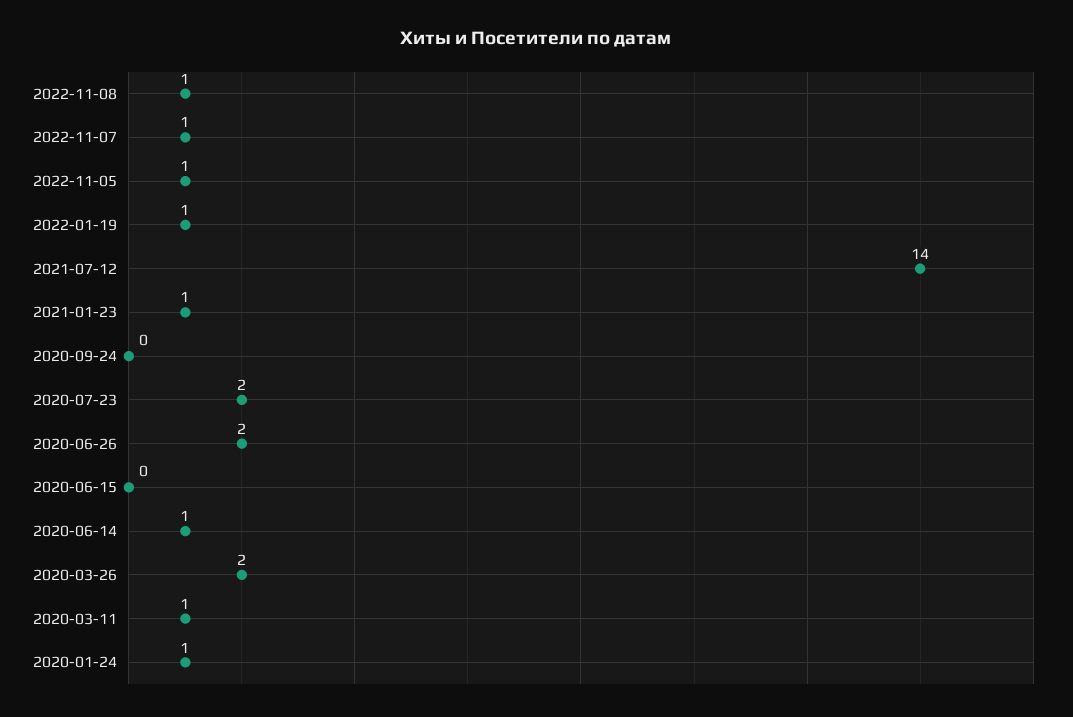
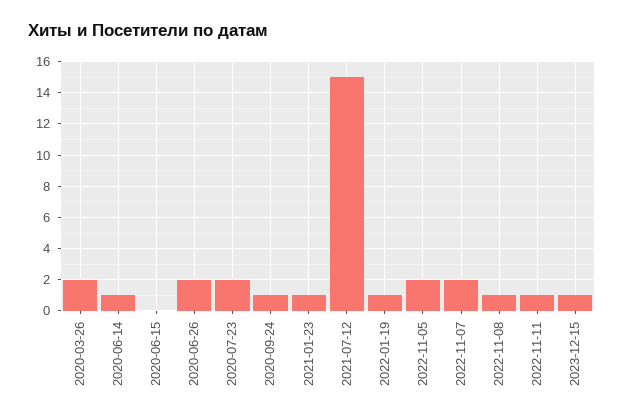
2022-11-07: 1 -> 2
2022-11-05: 1 -> 2
2021-07-12: 14 -> 15
2020-09-24: 0 -> 1
2020-03-11: 1 -> none
2020-01-24: 1 -> none
2022-11-11: none -> 1
2023-12-15: none -> 1

